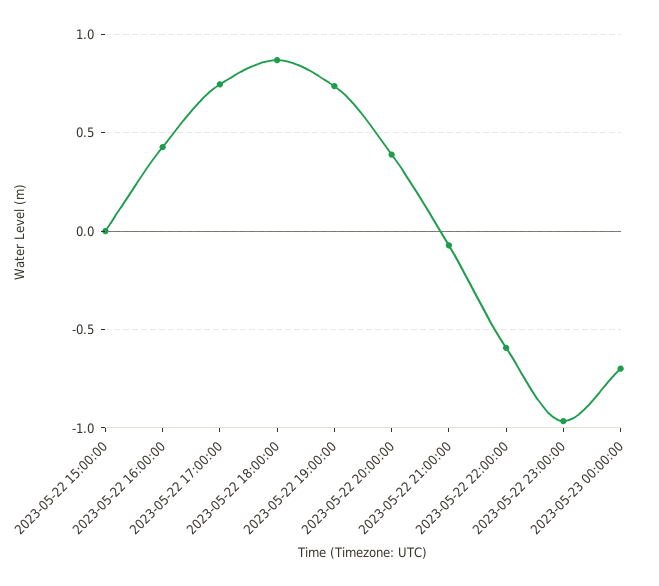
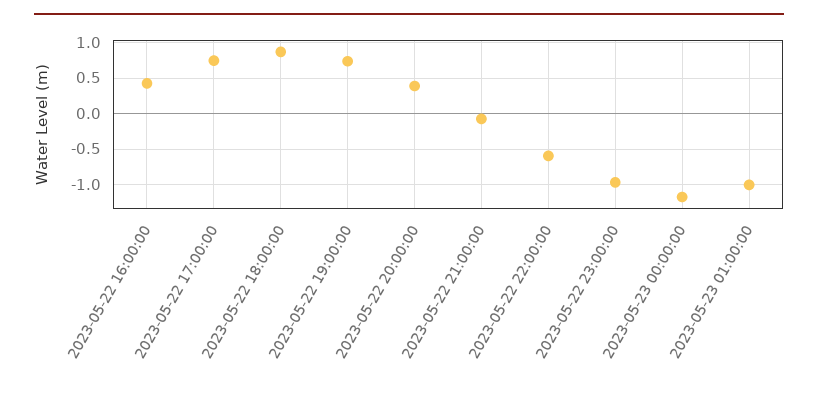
2023-05-22 15:00:00: 0 -> none
2023-05-23 00:00:00: -0.7 -> -1.2
2023-05-23 01:00:00: none -> -1

